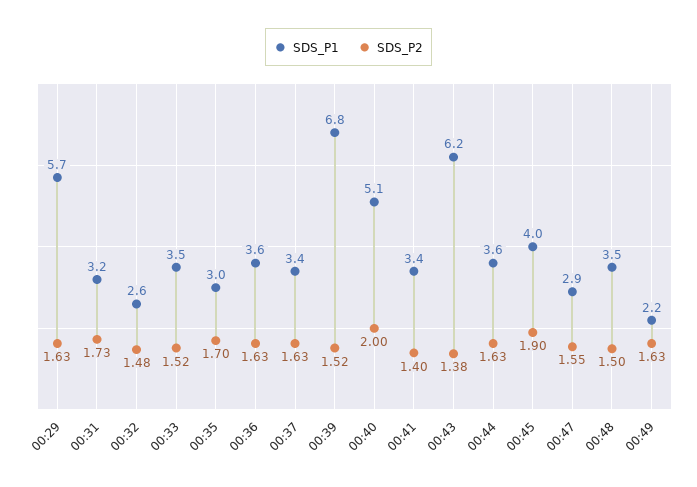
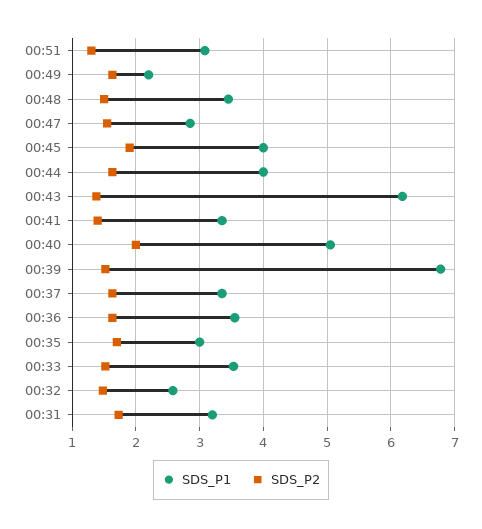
SDS_P1, 00:29: 5.7 -> none
SDS_P2, 00:29: 1.63 -> none
SDS_P1, 00:44: 3.6 -> 4
SDS_P1, 00:51: none -> 3.1
SDS_P2, 00:51: none -> 1.3

